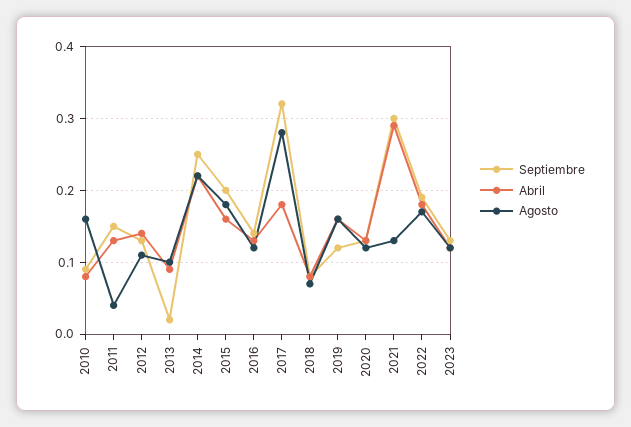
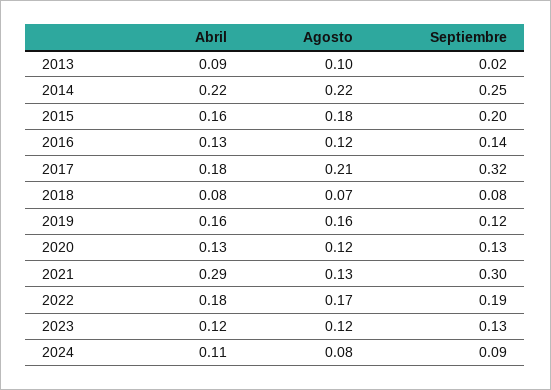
Septiembre, 2010: 0.09 -> none
Abril, 2010: 0.08 -> none
Agosto, 2010: 0.16 -> none
Septiembre, 2011: 0.15 -> none
Abril, 2011: 0.13 -> none
Agosto, 2011: 0.04 -> none
Septiembre, 2012: 0.13 -> none
Abril, 2012: 0.14 -> none
Agosto, 2012: 0.11 -> none
Agosto, 2017: 0.28 -> 0.21
Abril, 2024: none -> 0.11
Agosto, 2024: none -> 0.08
Septiembre, 2024: none -> 0.09

